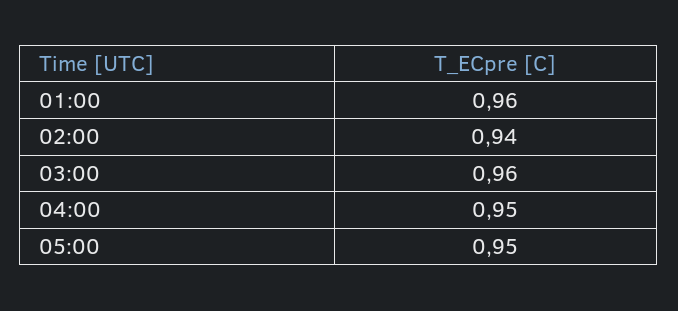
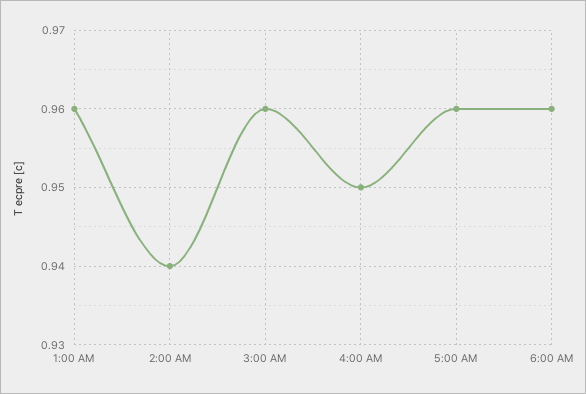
05:00: 0.95 -> 0.96
6:00 AM: none -> 0.96

